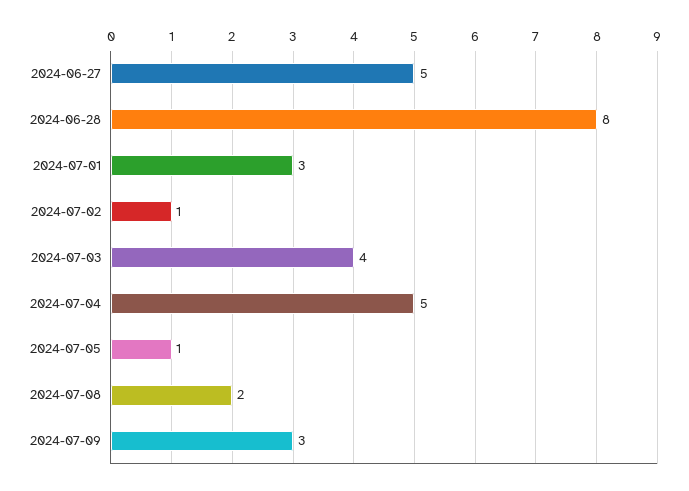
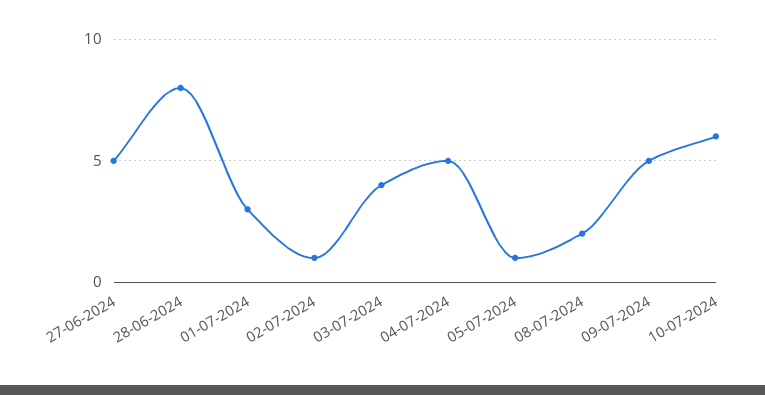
2024-07-09: 3 -> 5
10-07-2024: none -> 6

